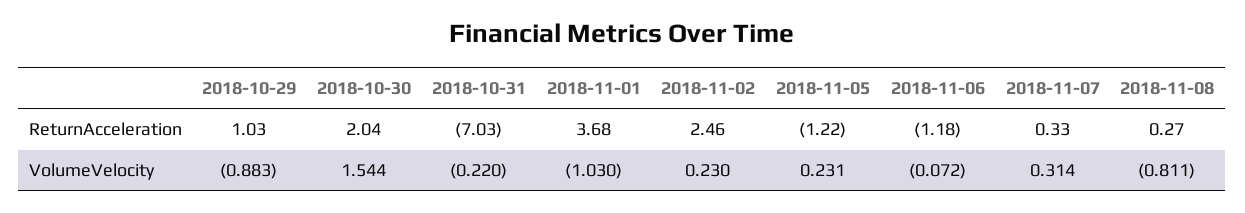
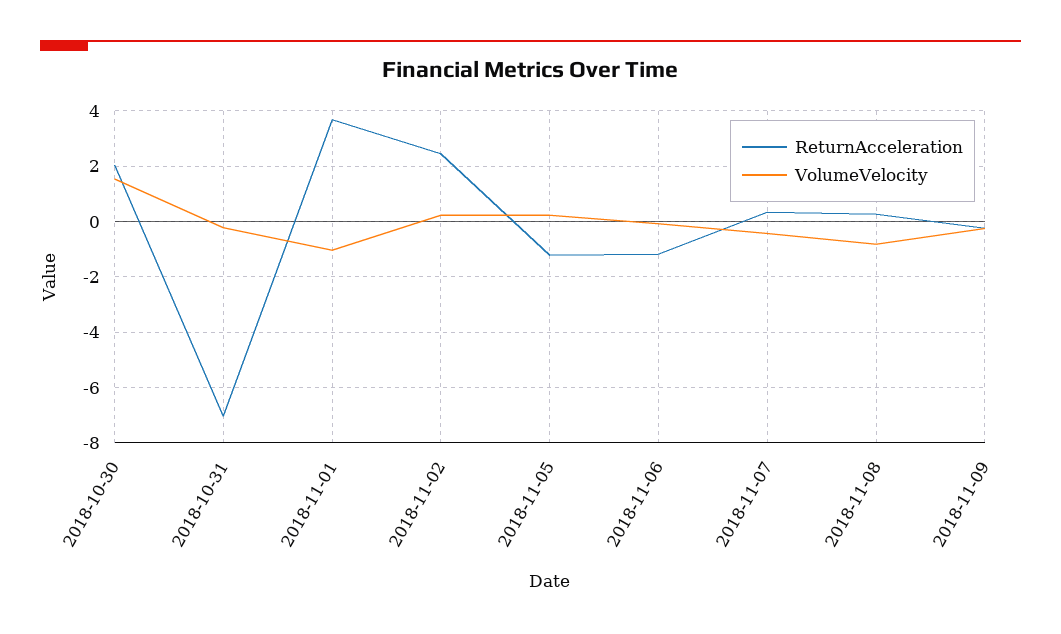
ReturnAcceleration, 2018-10-29: 1.03 -> none
VolumeVelocity, 2018-10-29: -0.883 -> none
VolumeVelocity, 2018-11-07: 0.314 -> -0.5
ReturnAcceleration, 2018-11-09: none -> -0.25
VolumeVelocity, 2018-11-09: none -> -0.25

